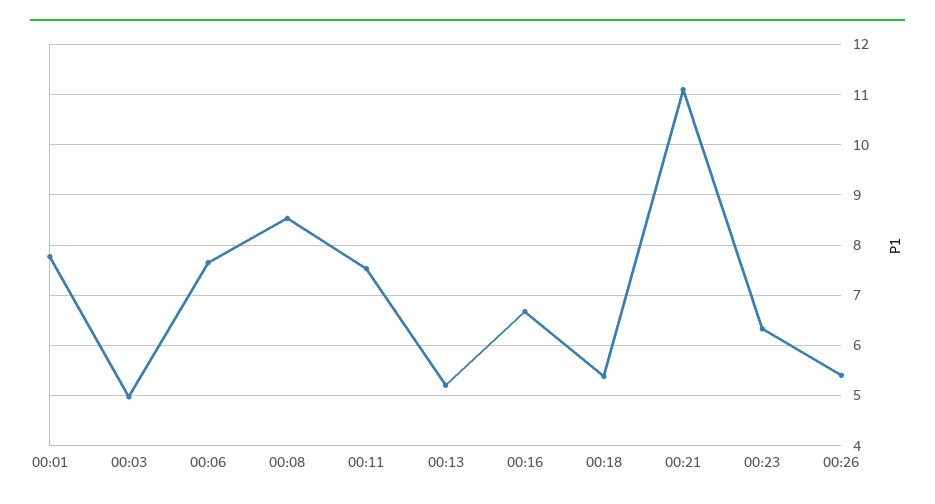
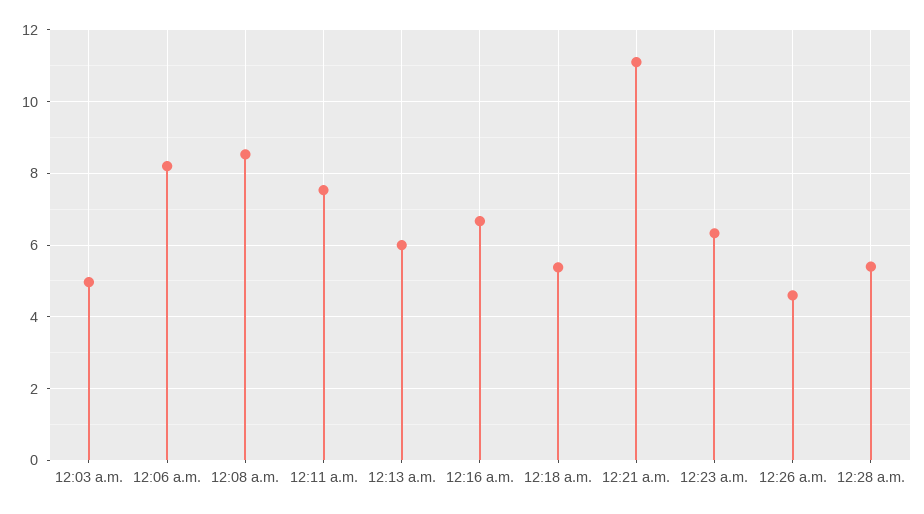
00:01: 7.8 -> none
00:06: 7.6 -> 8.2
00:13: 5.2 -> 6
00:26: 5.4 -> 4.6
12:28 a.m.: none -> 5.4

